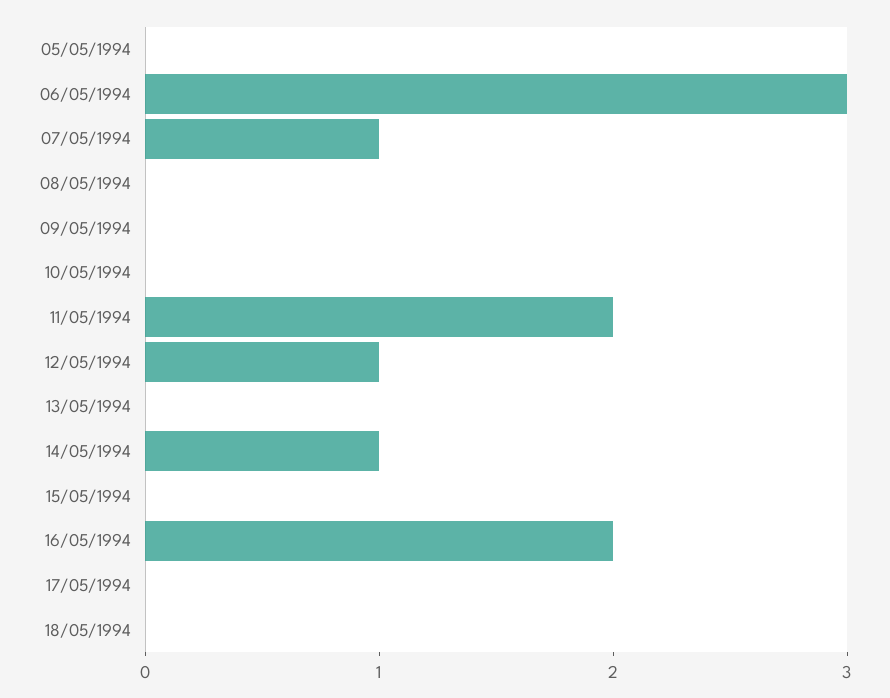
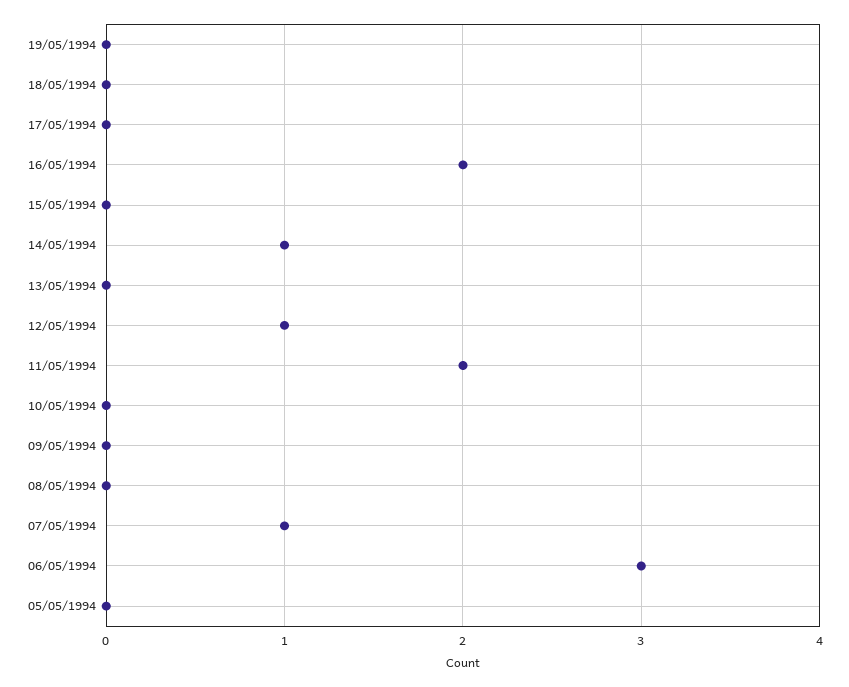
19/05/1994: none -> 0

